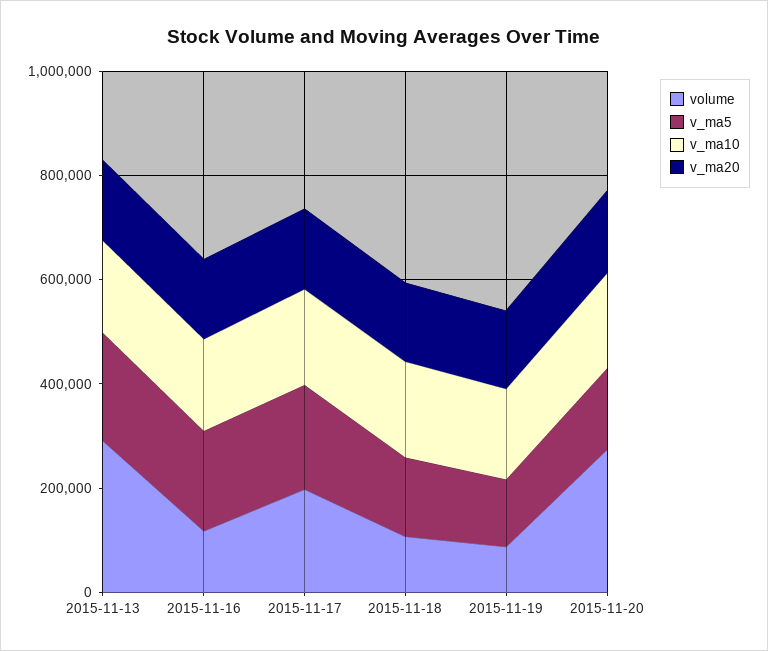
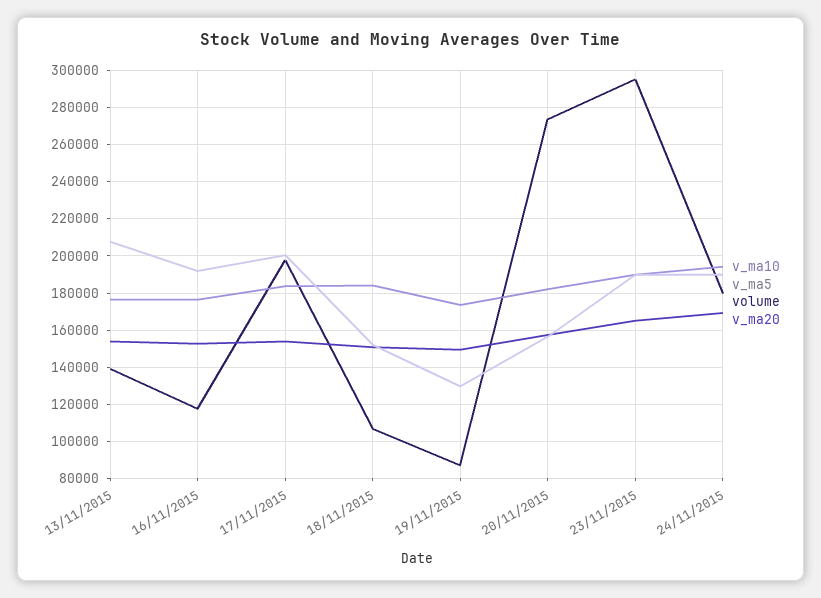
volume, 2015-11-13: 300000 -> 140000
v_ma10, 23/11/2015: none -> 190000
v_ma5, 23/11/2015: none -> 190000
volume, 23/11/2015: none -> 295000
v_ma20, 23/11/2015: none -> 165000
v_ma10, 24/11/2015: none -> 195000
v_ma5, 24/11/2015: none -> 190000
volume, 24/11/2015: none -> 180000
v_ma20, 24/11/2015: none -> 170000

